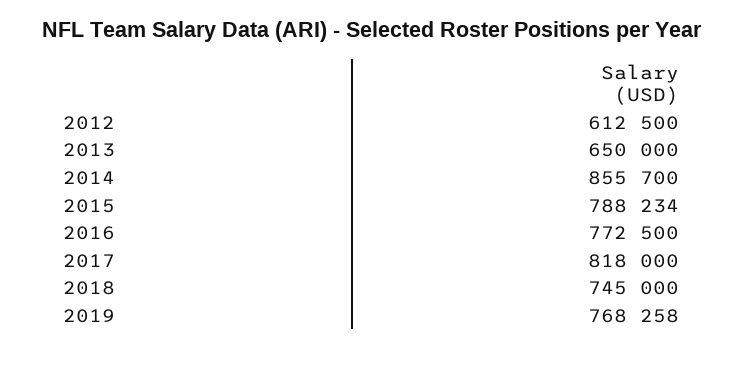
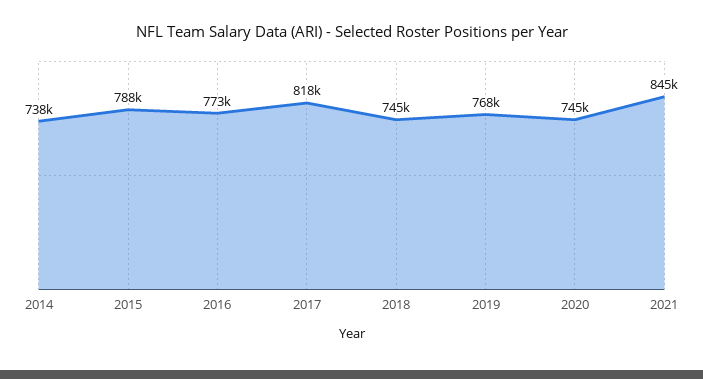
2012: 612500 -> none
2013: 650000 -> none
2014: 855700 -> 738000
2020: none -> 745000
2021: none -> 845000

